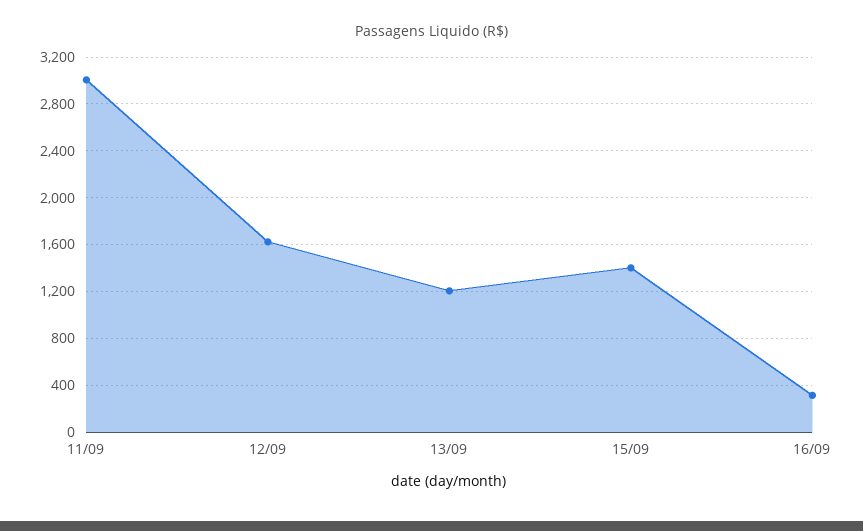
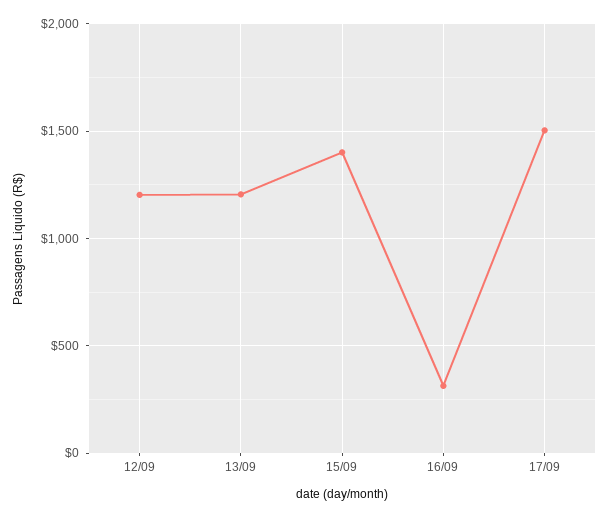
11/09: 3000 -> none
12/09: 1600 -> 1200
17/09: none -> 1500

